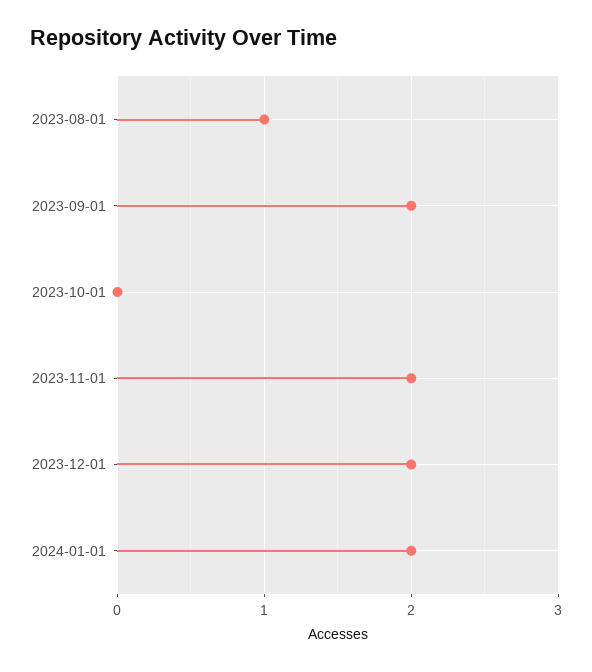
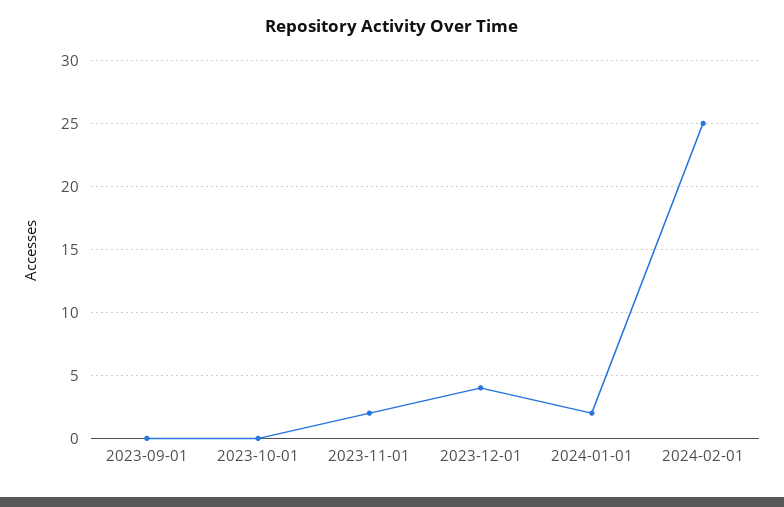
2023-08-01: 1 -> none
2023-09-01: 2 -> 0
2023-12-01: 2 -> 4
2024-02-01: none -> 25

